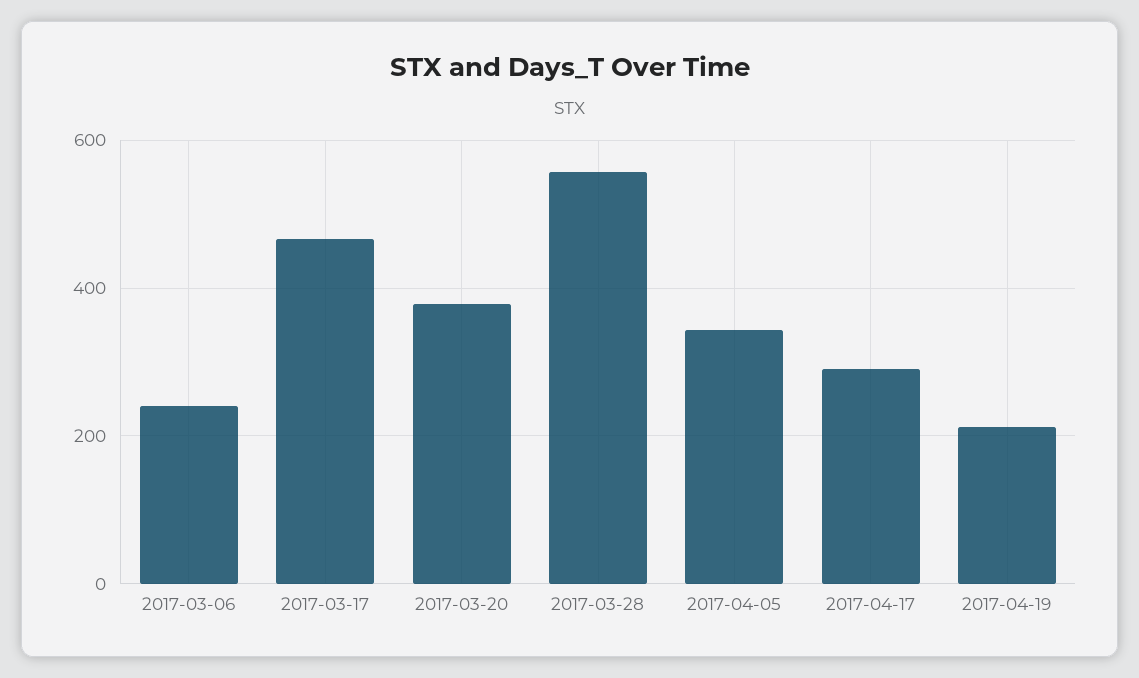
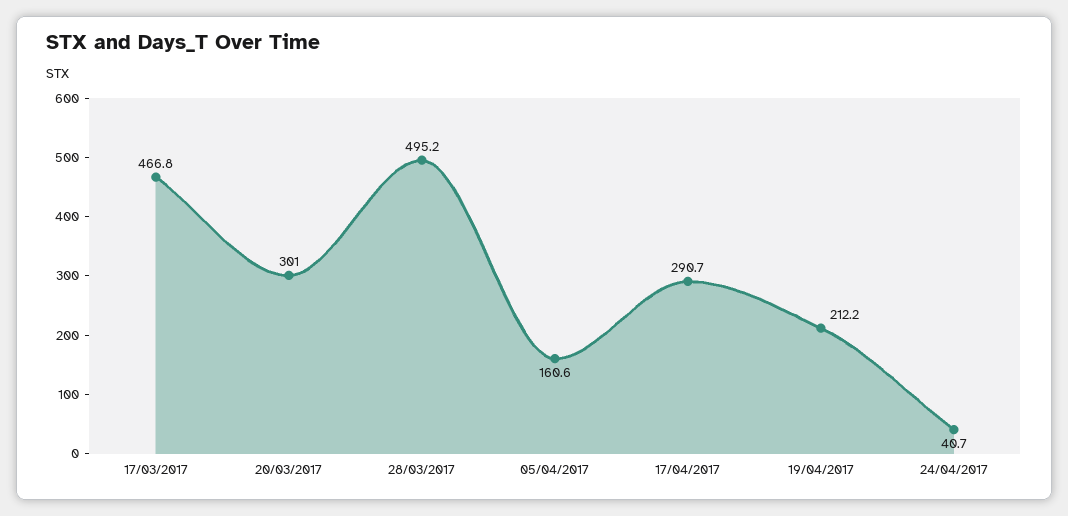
2017-03-06: 240 -> none
2017-03-20: 380 -> 301
2017-03-28: 560 -> 495.2
2017-04-05: 340 -> 160.6
24/04/2017: none -> 40.7

